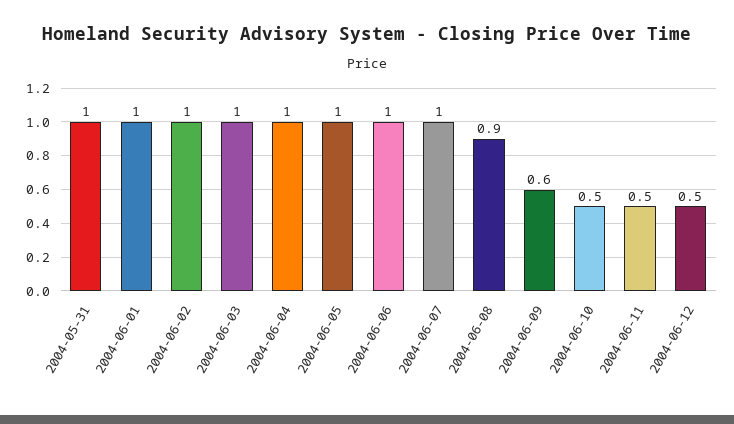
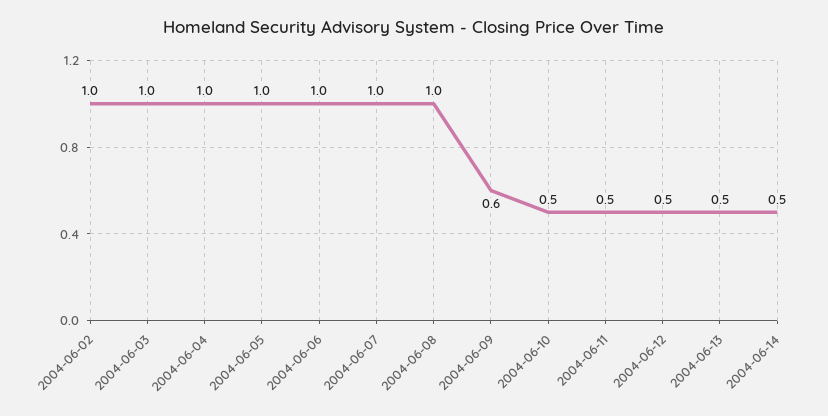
2004-05-31: 1 -> none
2004-06-01: 1 -> none
2004-06-08: 0.9 -> 1
2004-06-13: none -> 0.5
2004-06-14: none -> 0.5

